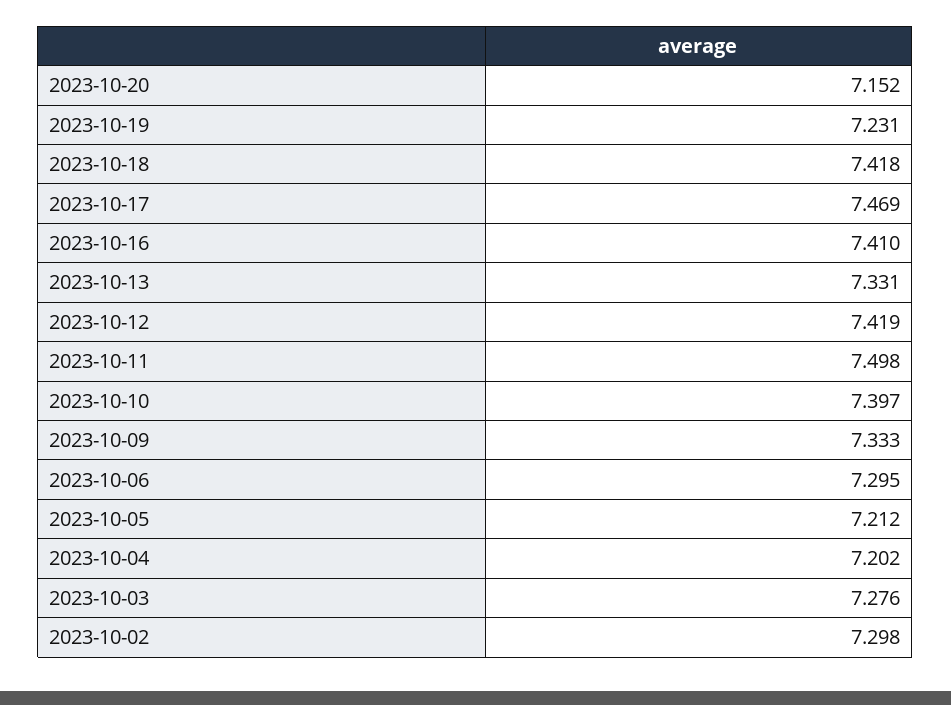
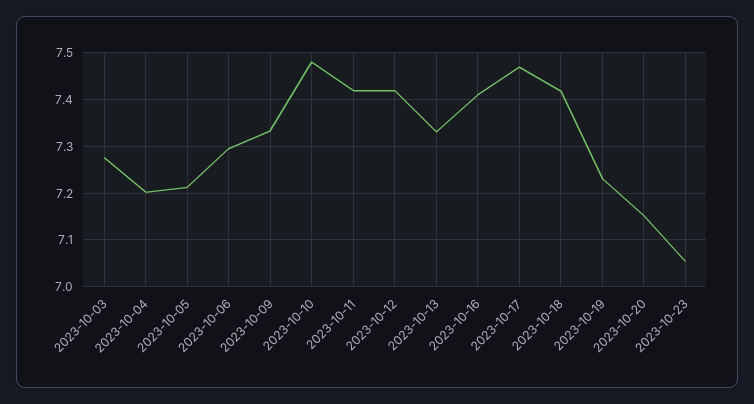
2023-10-11: 7.498 -> 7.42
2023-10-10: 7.397 -> 7.48
2023-10-02: 7.298 -> none
2023-10-23: none -> 7.06

